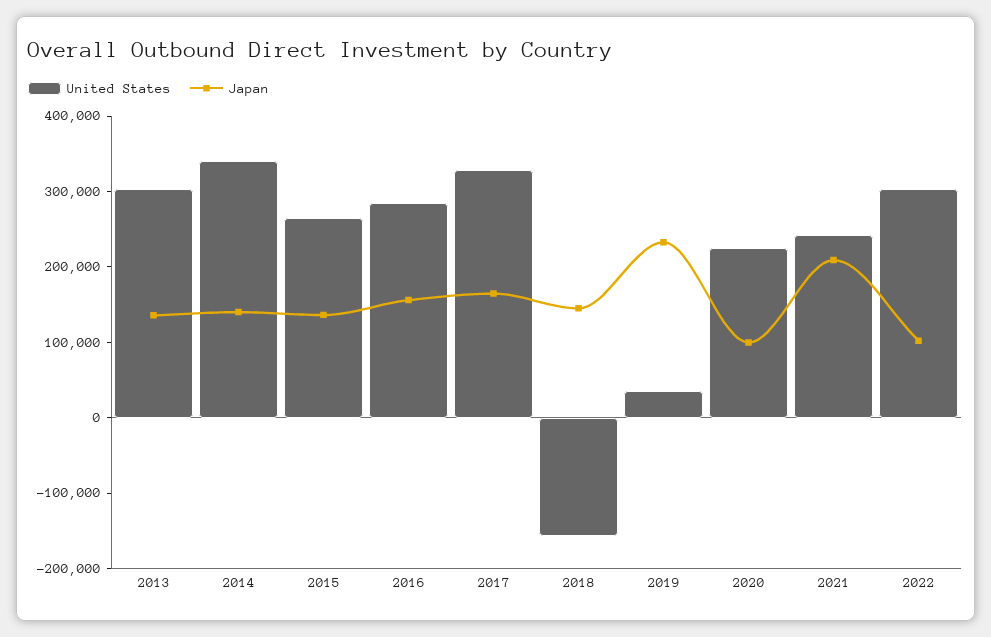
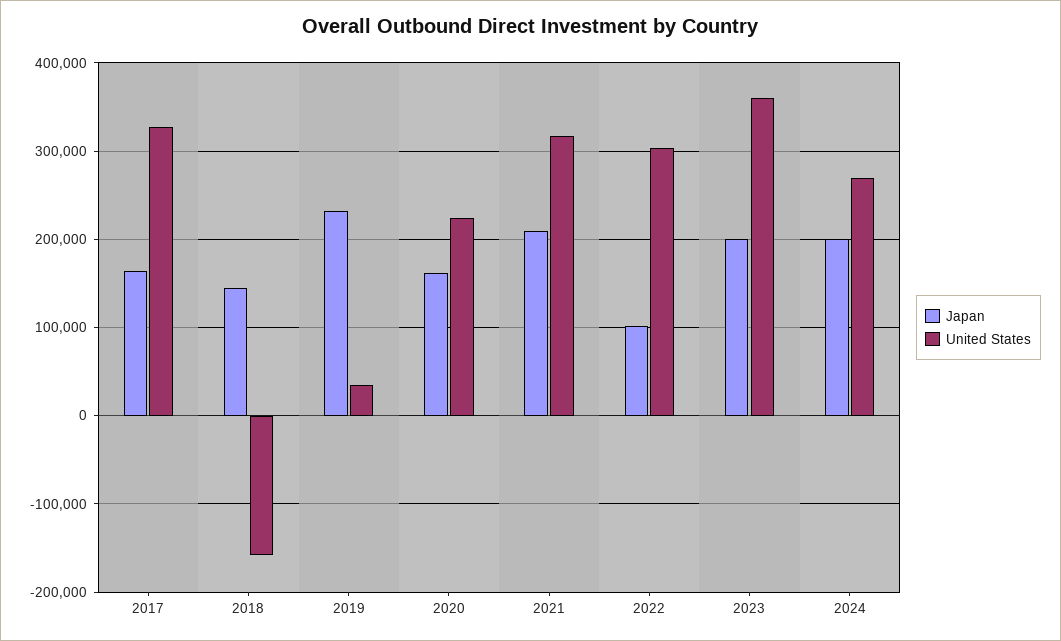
United States, 2013: 300000 -> none
Japan, 2013: 140000 -> none
United States, 2014: 340000 -> none
Japan, 2014: 140000 -> none
United States, 2015: 260000 -> none
Japan, 2015: 140000 -> none
United States, 2016: 280000 -> none
Japan, 2016: 160000 -> none
Japan, 2020: 100000 -> 160000
United States, 2021: 240000 -> 320000
Japan, 2023: none -> 200000
United States, 2023: none -> 360000
Japan, 2024: none -> 200000
United States, 2024: none -> 270000

